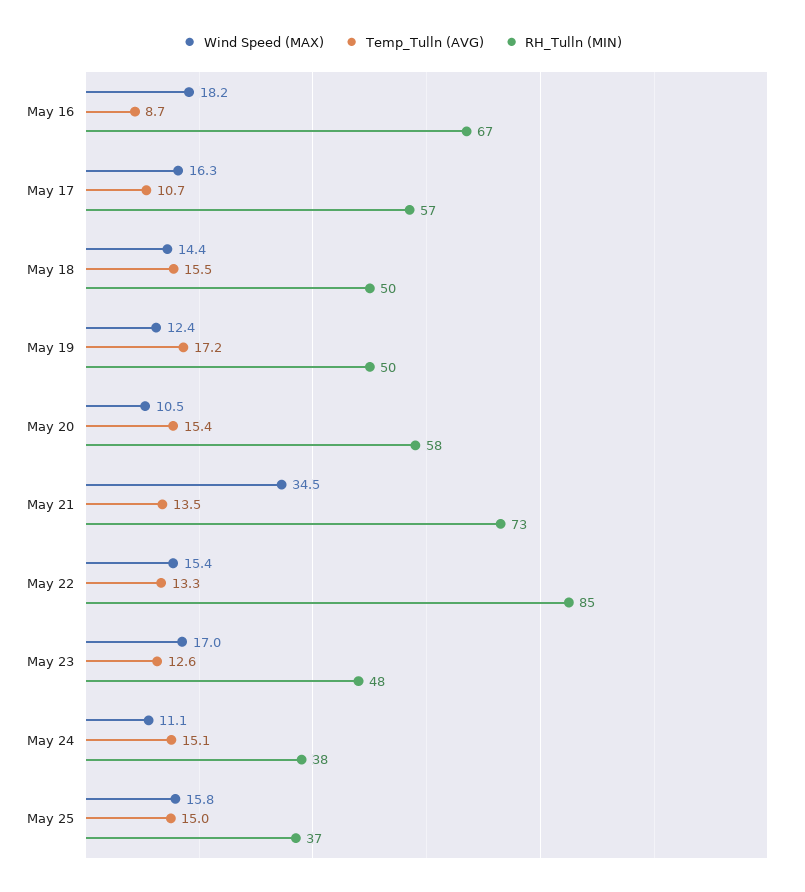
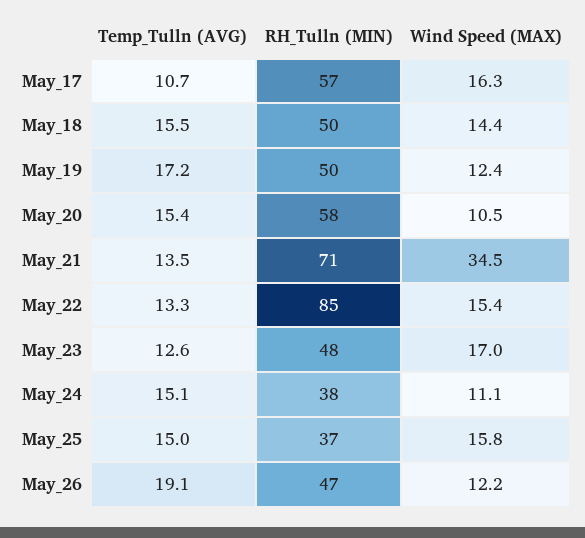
Wind Speed (MAX), May 16: 18.2 -> none
Temp_Tulln (AVG), May 16: 8.7 -> none
RH_Tulln (MIN), May 16: 67 -> none
RH_Tulln (MIN), May 21: 73 -> 71
Temp_Tulln (AVG), May_26: none -> 19.1
RH_Tulln (MIN), May_26: none -> 47
Wind Speed (MAX), May_26: none -> 12.2

